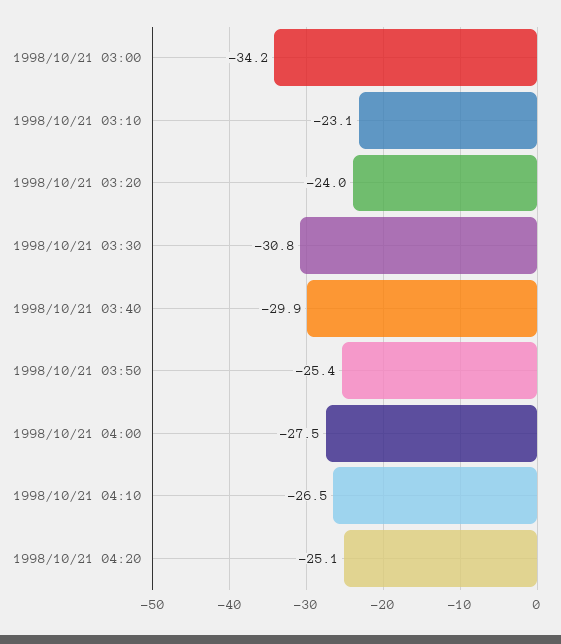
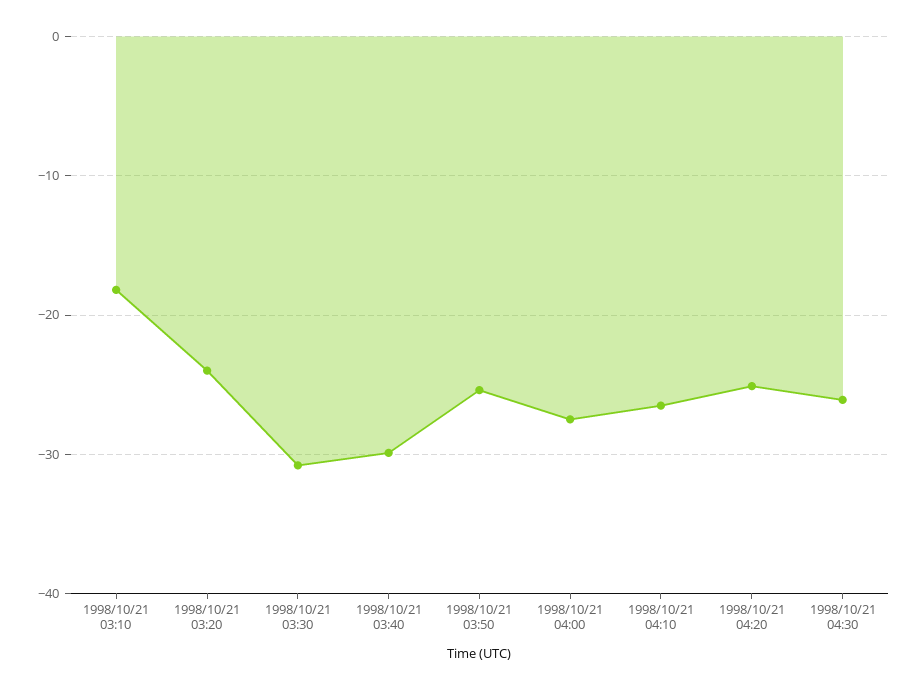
1998/10/21 03:00: -34.2 -> none
1998/10/21 03:10: -23.1 -> -18
1998/10/21 04:30: none -> -26

